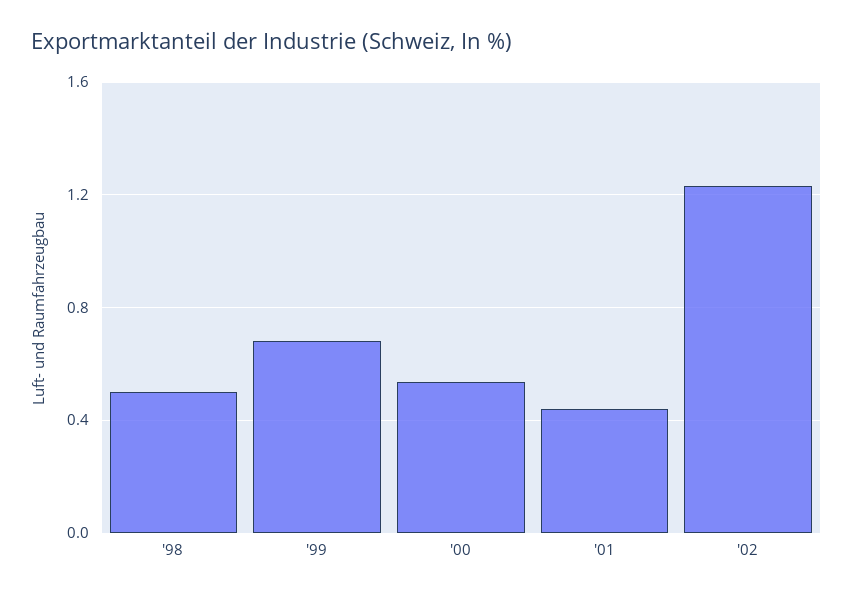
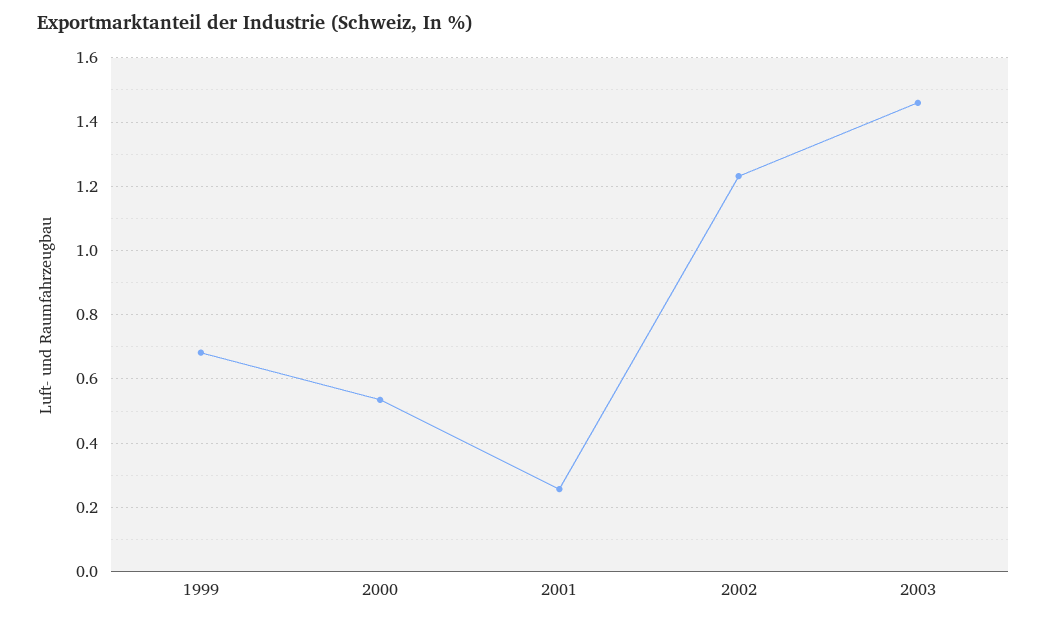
'98: 0.5 -> none
'01: 0.45 -> 0.26
2003: none -> 1.46

